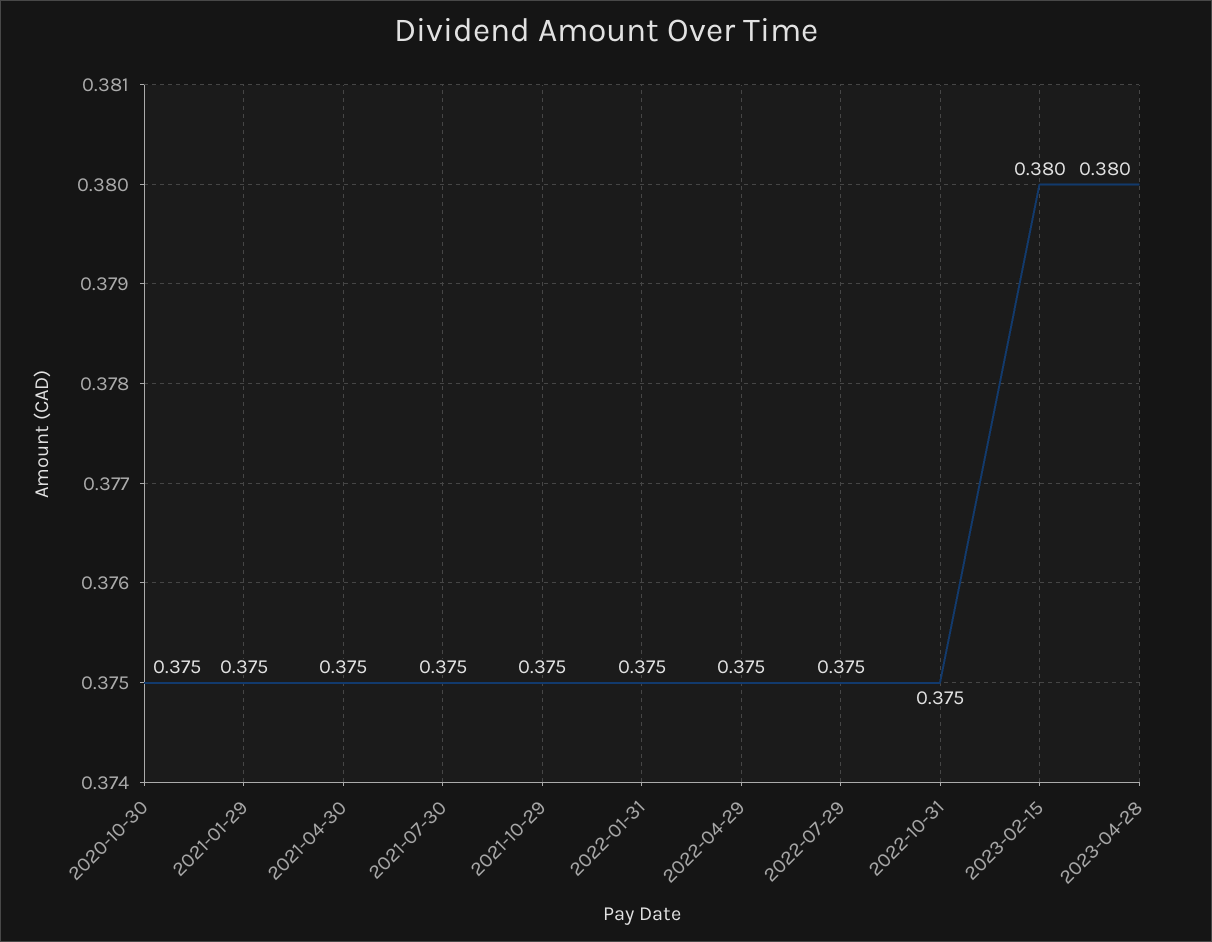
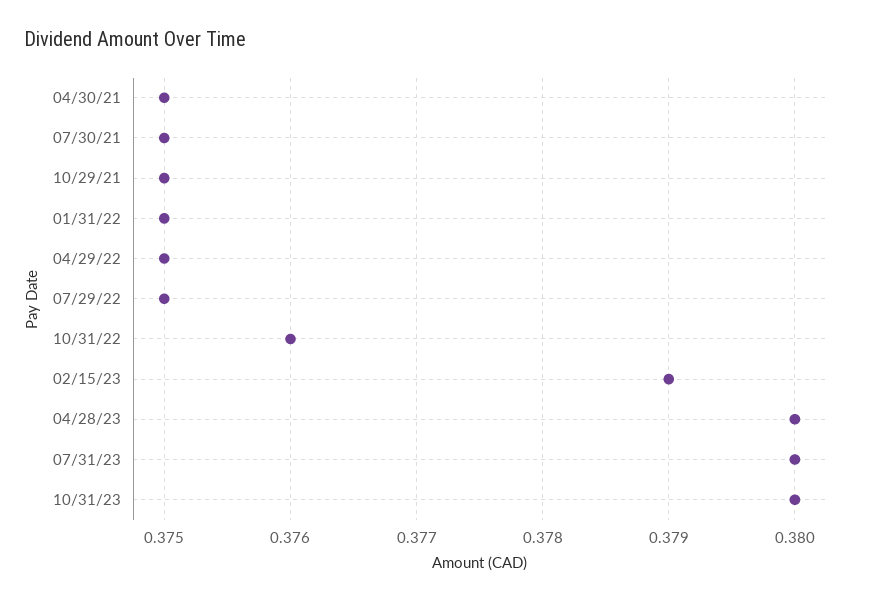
2020-10-30: 0.375 -> none
2021-01-29: 0.375 -> none
2022-10-31: 0.375 -> 0.376
2023-02-15: 0.38 -> 0.379
07/31/23: none -> 0.38
10/31/23: none -> 0.38

